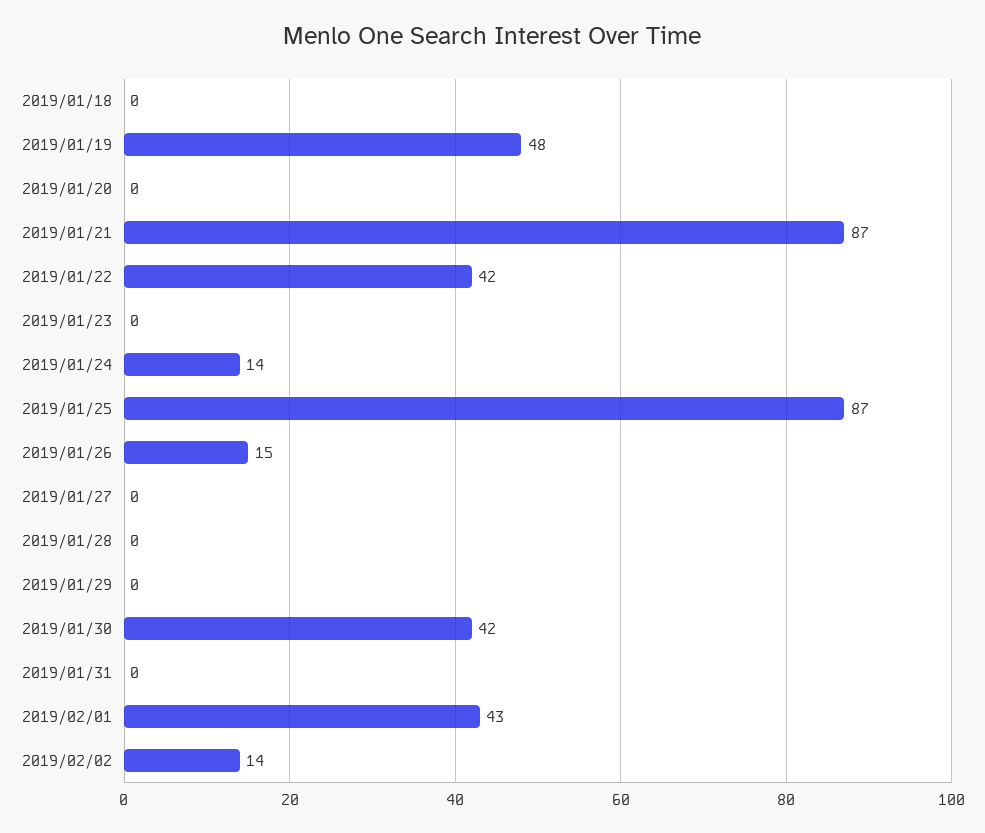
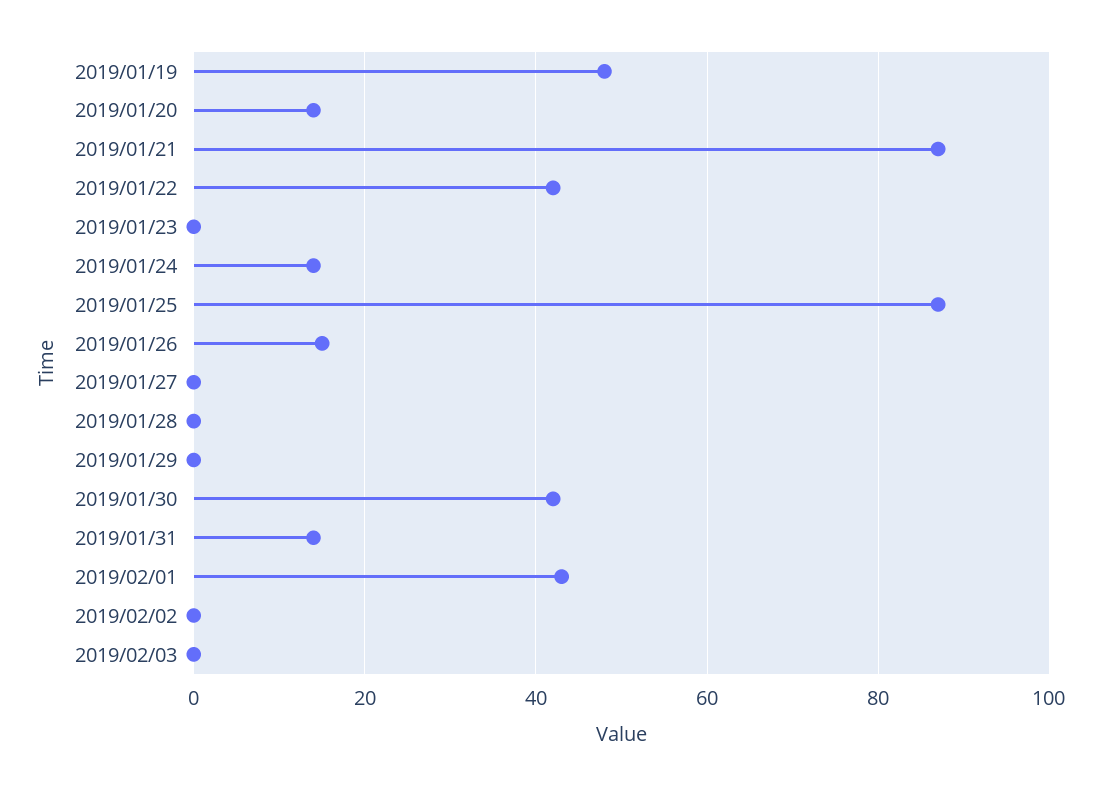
2019/01/18: 0 -> none
2019/01/20: 0 -> 15
2019/01/31: 0 -> 15
2019/02/02: 14 -> 0
2019/02/03: none -> 0

